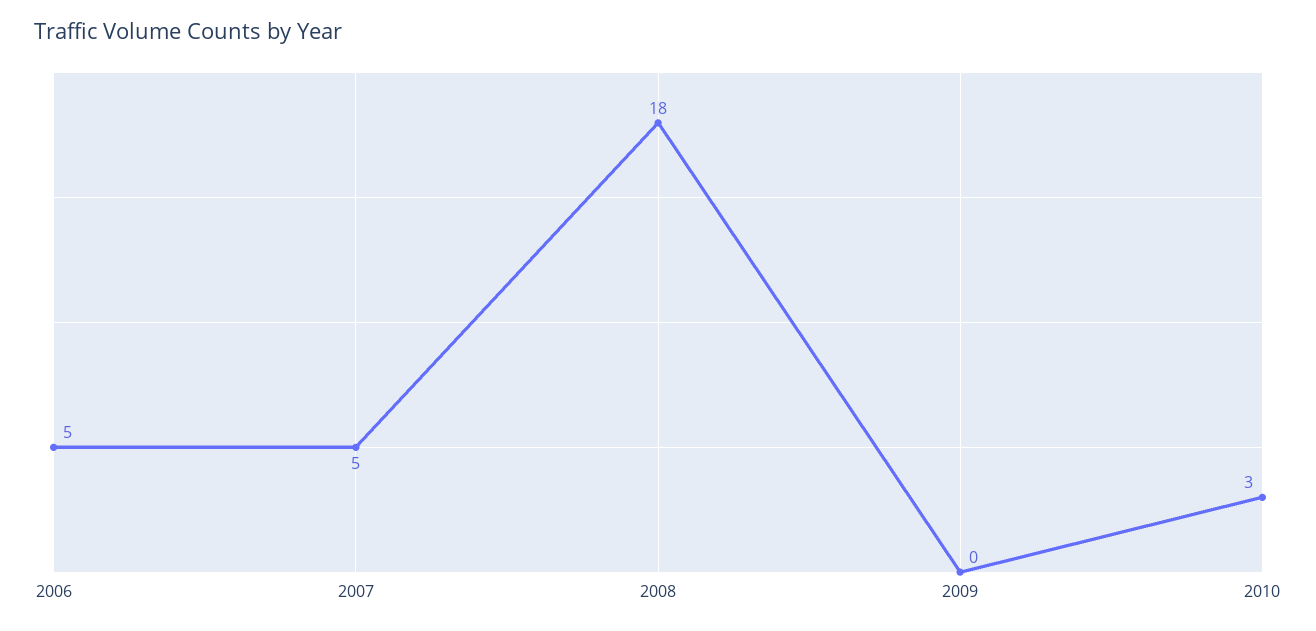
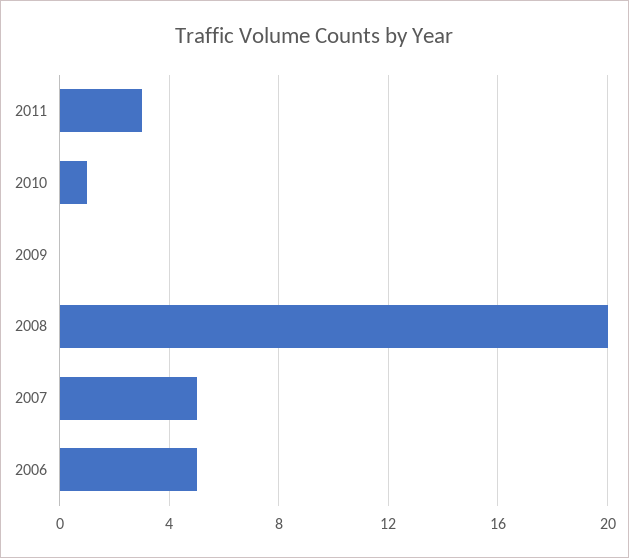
2008: 18 -> 20
2010: 3 -> 1
2011: none -> 3

